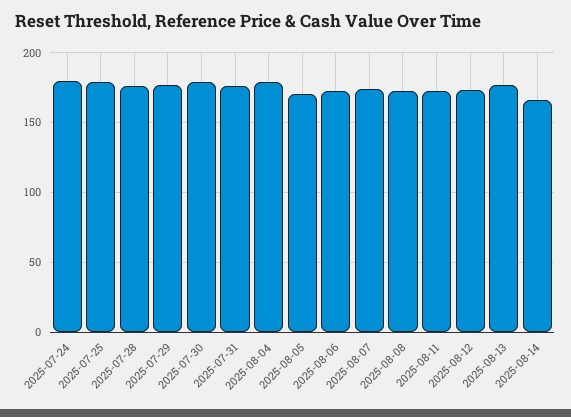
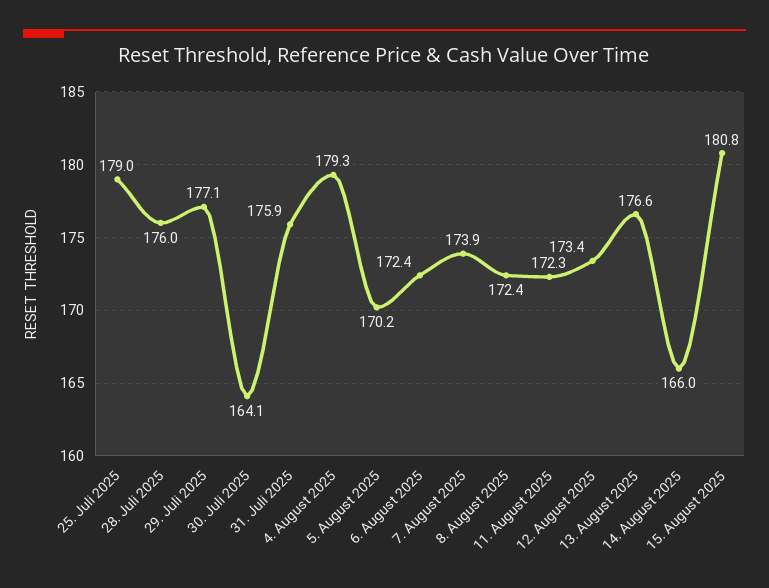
2025-07-24: 180 -> none
2025-07-30: 180 -> 164.1
15. August 2025: none -> 180.8

